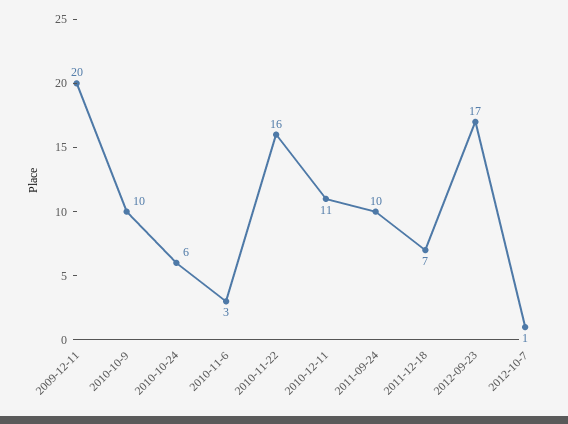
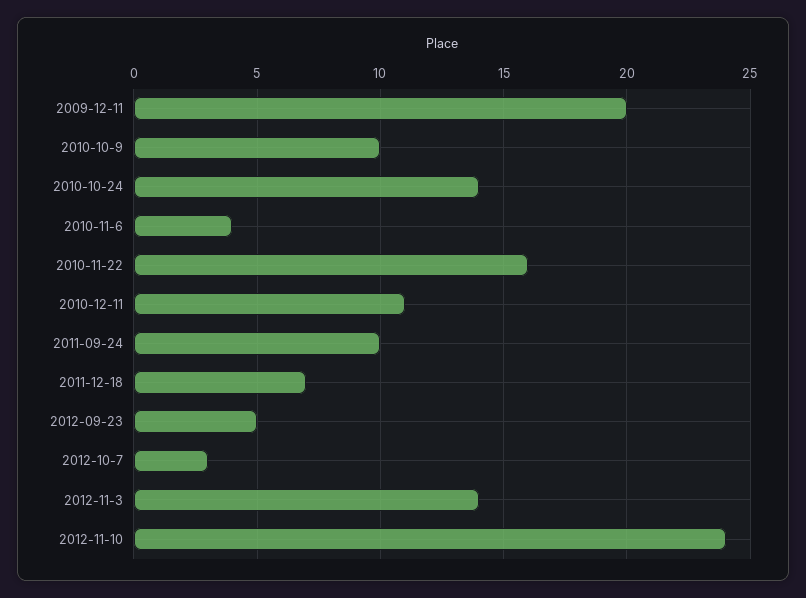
2010-10-24: 6 -> 14
2010-11-6: 3 -> 4
2012-09-23: 17 -> 5
2012-10-7: 1 -> 3
2012-11-3: none -> 14
2012-11-10: none -> 24

